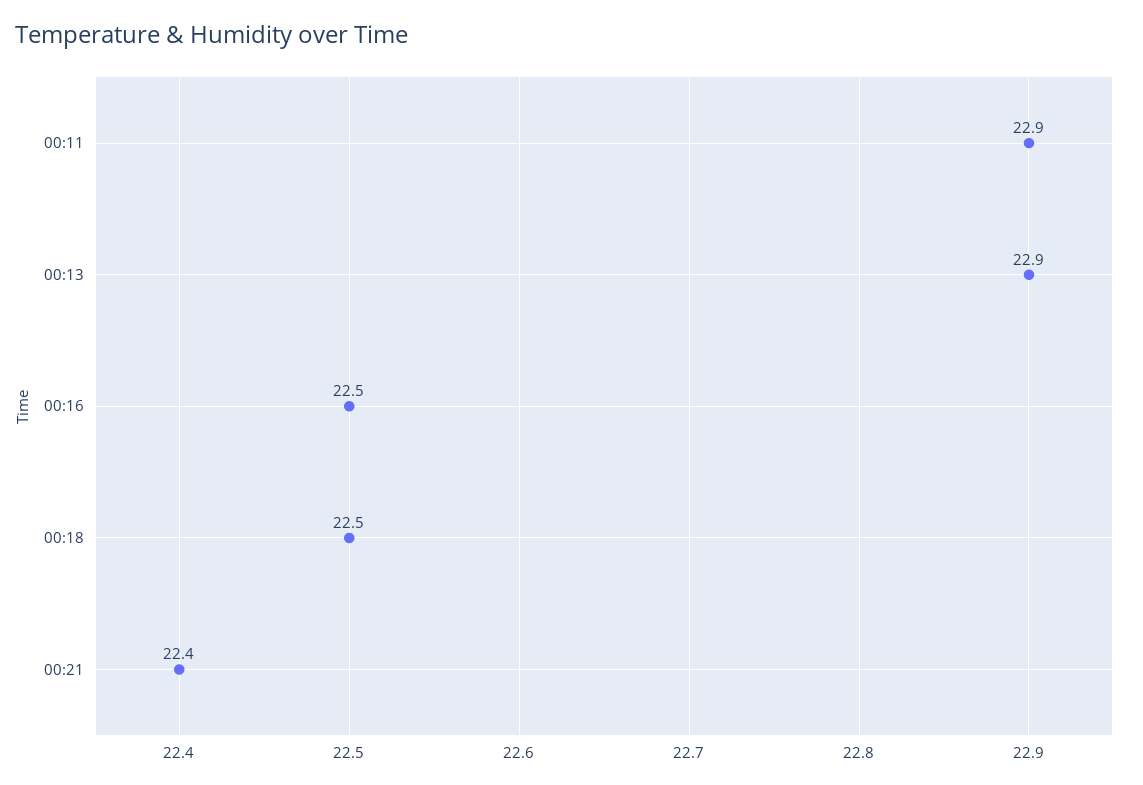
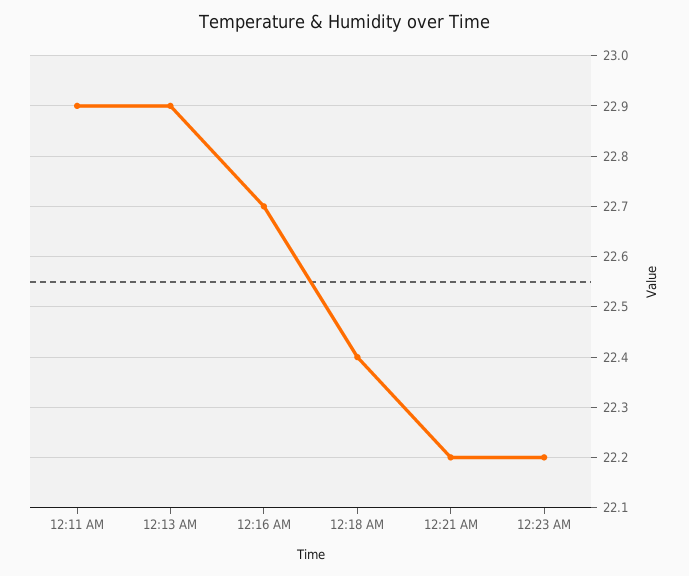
00:16: 22.5 -> 22.7
00:18: 22.5 -> 22.4
00:21: 22.4 -> 22.2
12:23 AM: none -> 22.2

